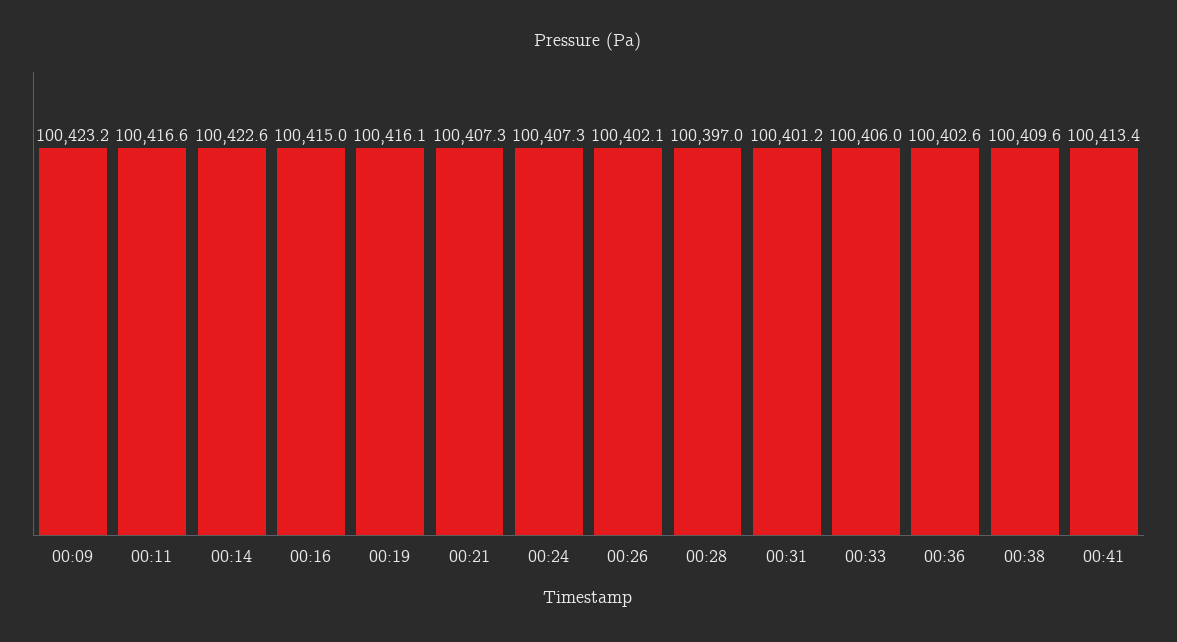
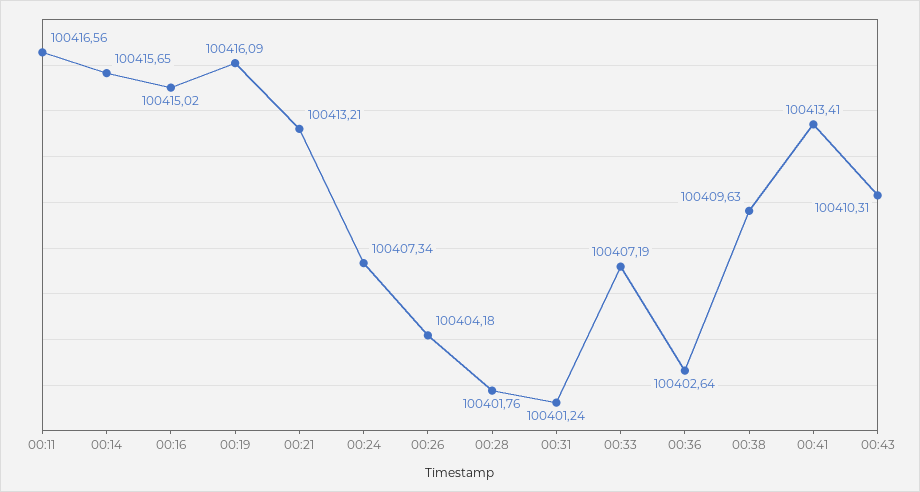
00:09: 100423.2 -> none
00:14: 100422.6 -> 100415.65
00:21: 100407.3 -> 100413.21
00:26: 100402.1 -> 100404.18
00:28: 100397 -> 100401.76
00:33: 100406 -> 100407.19
00:43: none -> 100410.31

